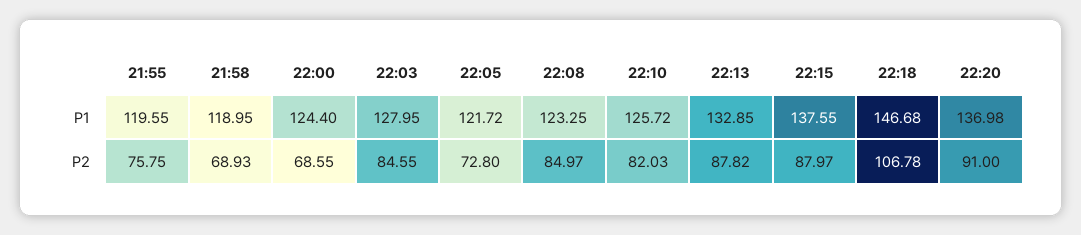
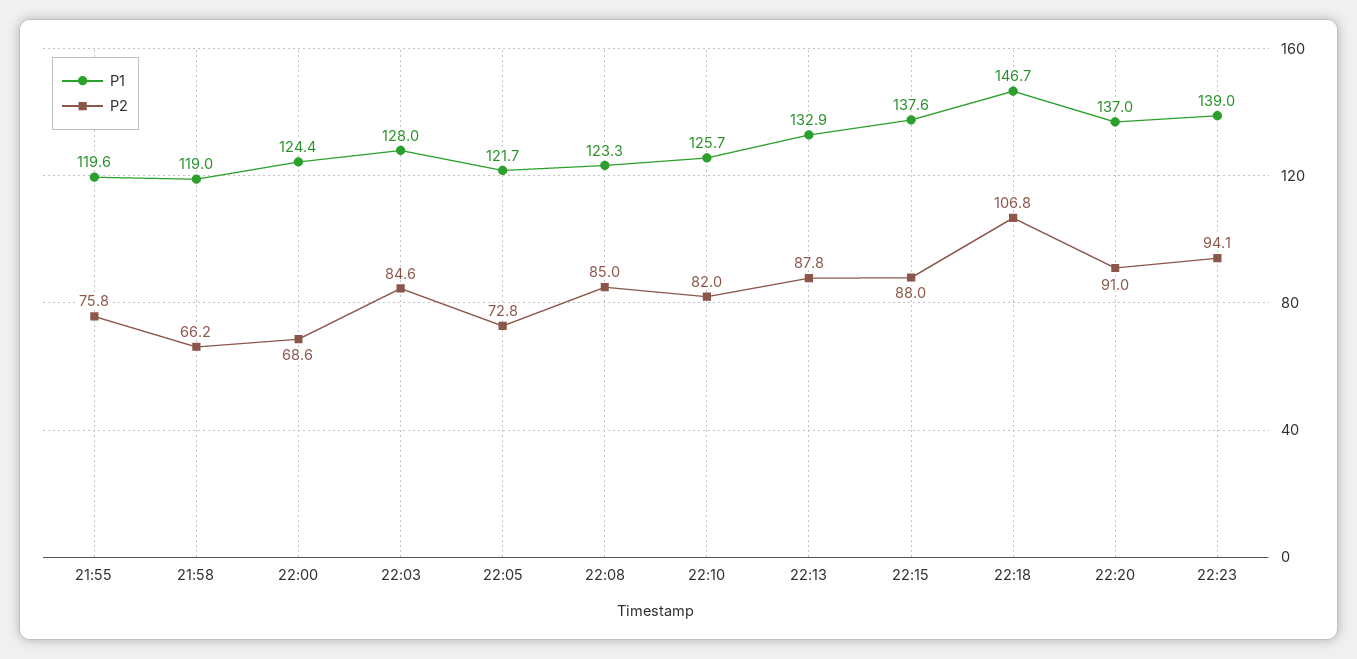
P2, 21:58: 68.93 -> 66.2
P1, 22:23: none -> 139
P2, 22:23: none -> 94.1

